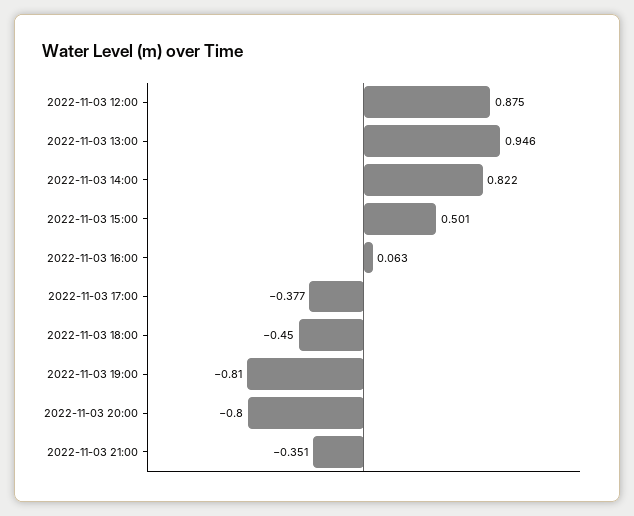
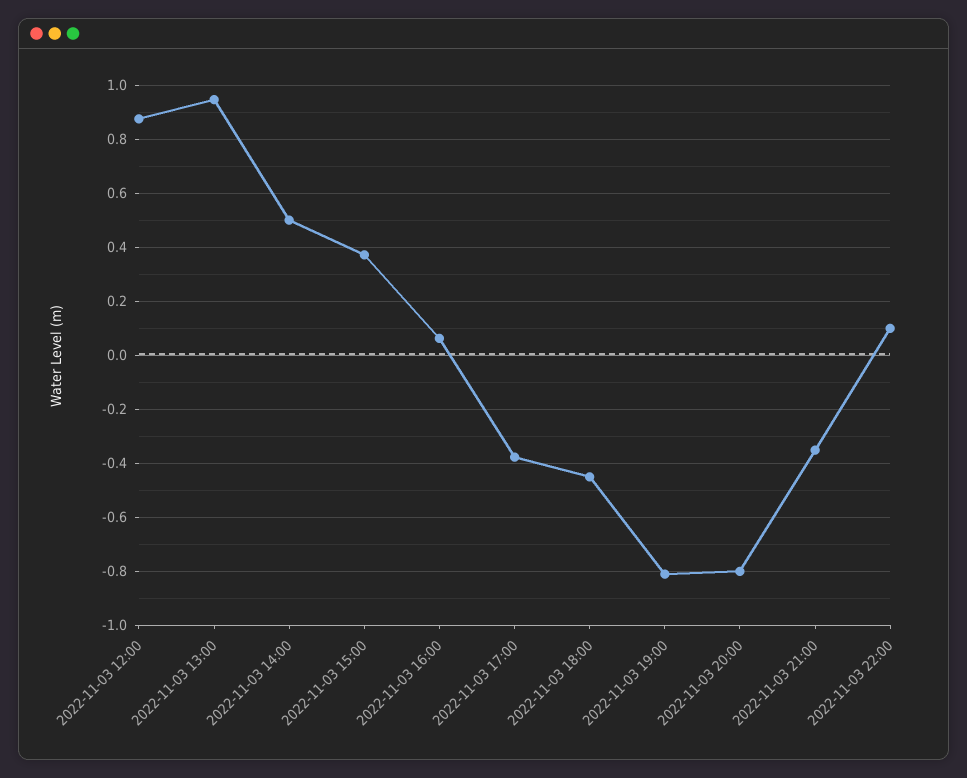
2022-11-03 14:00: 0.822 -> 0.5
2022-11-03 15:00: 0.501 -> 0.375
2022-11-03 22:00: none -> 0.1

